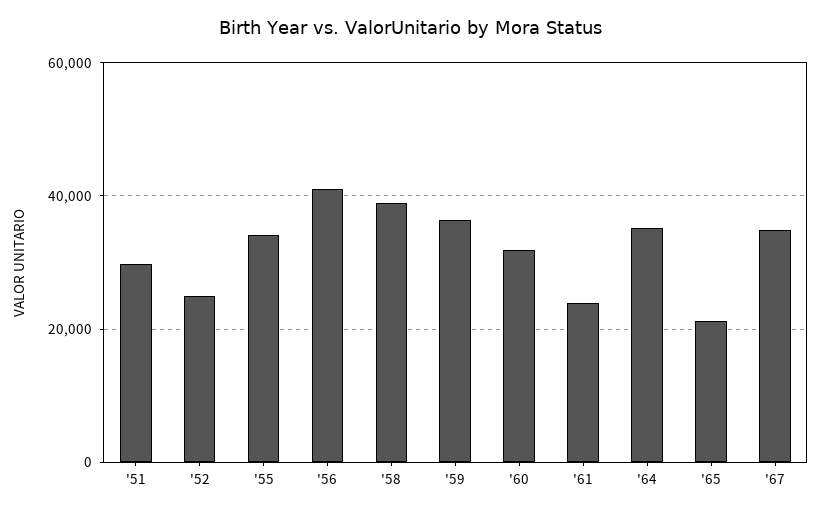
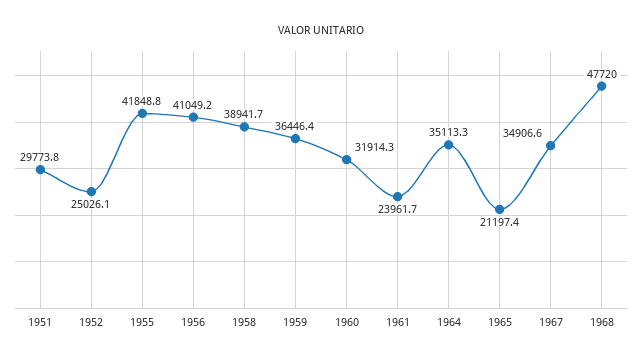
'55: 34000 -> 41848.8
1968: none -> 47720

